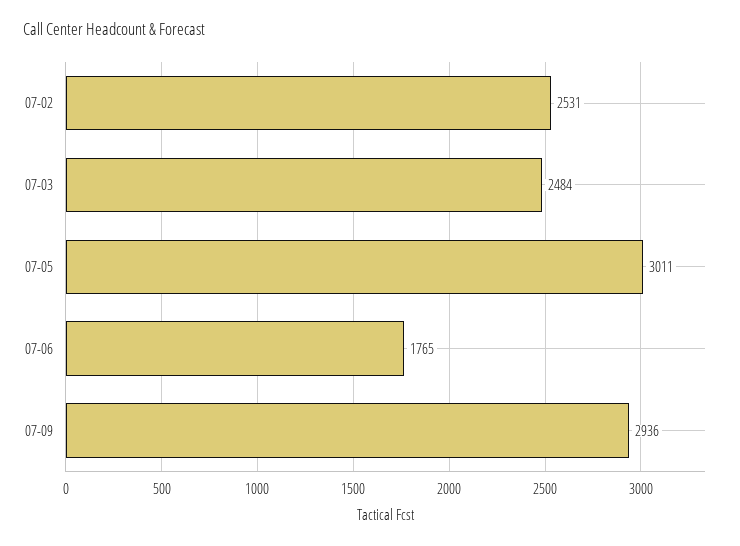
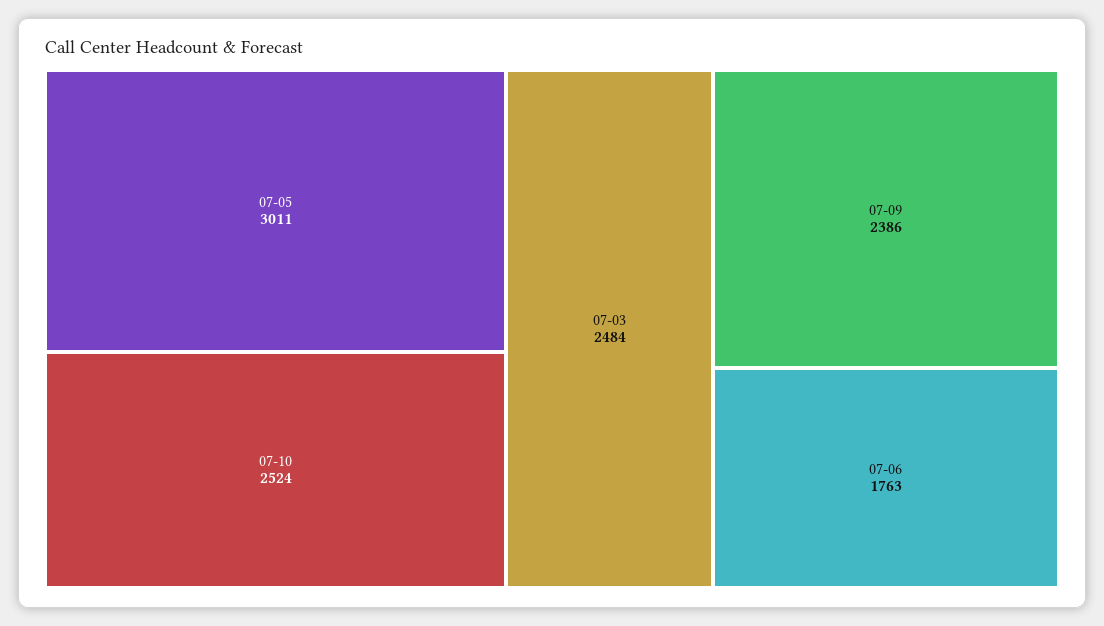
07-02: 2531 -> none
07-06: 1765 -> 1763
07-09: 2936 -> 2386
07-10: none -> 2524

